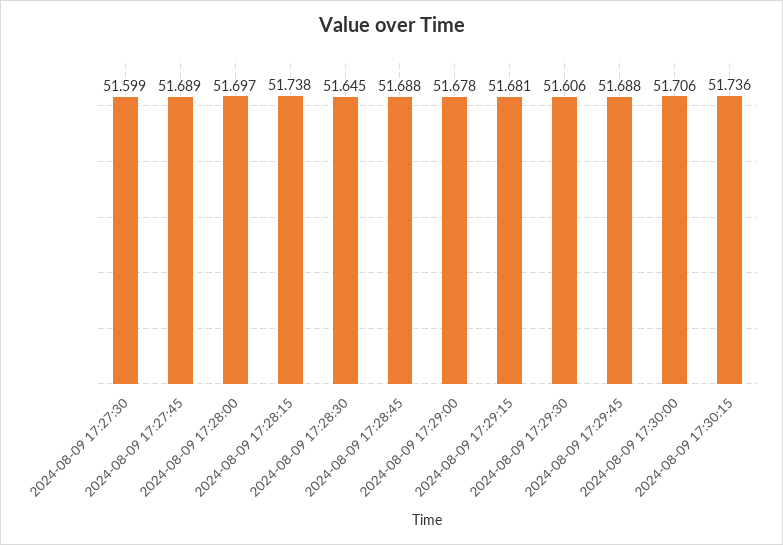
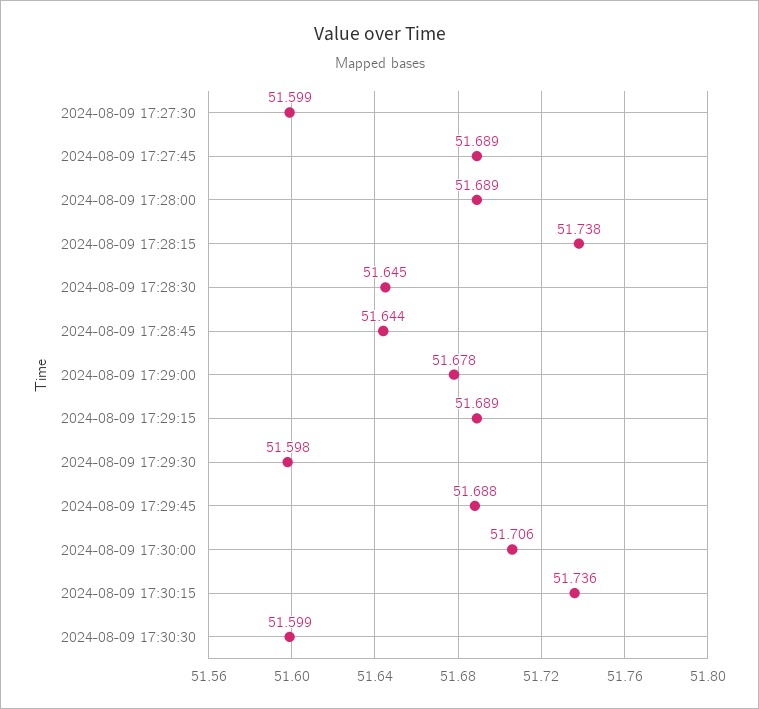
2024-08-09 17:28:00: 51.697 -> 51.689
2024-08-09 17:28:45: 51.688 -> 51.644
2024-08-09 17:29:15: 51.681 -> 51.689
2024-08-09 17:29:30: 51.606 -> 51.598
2024-08-09 17:30:30: none -> 51.599

